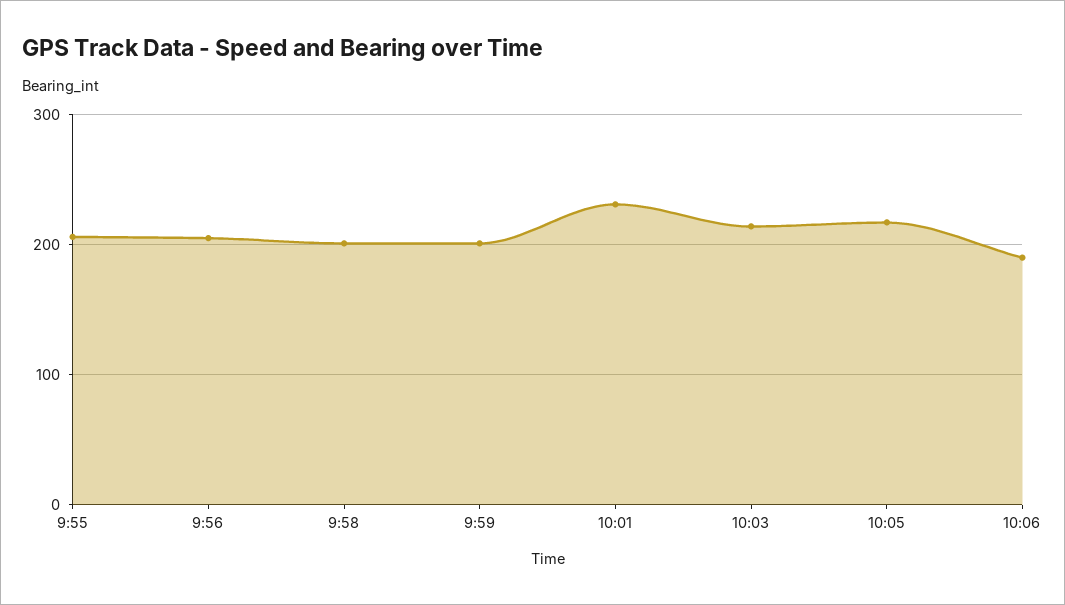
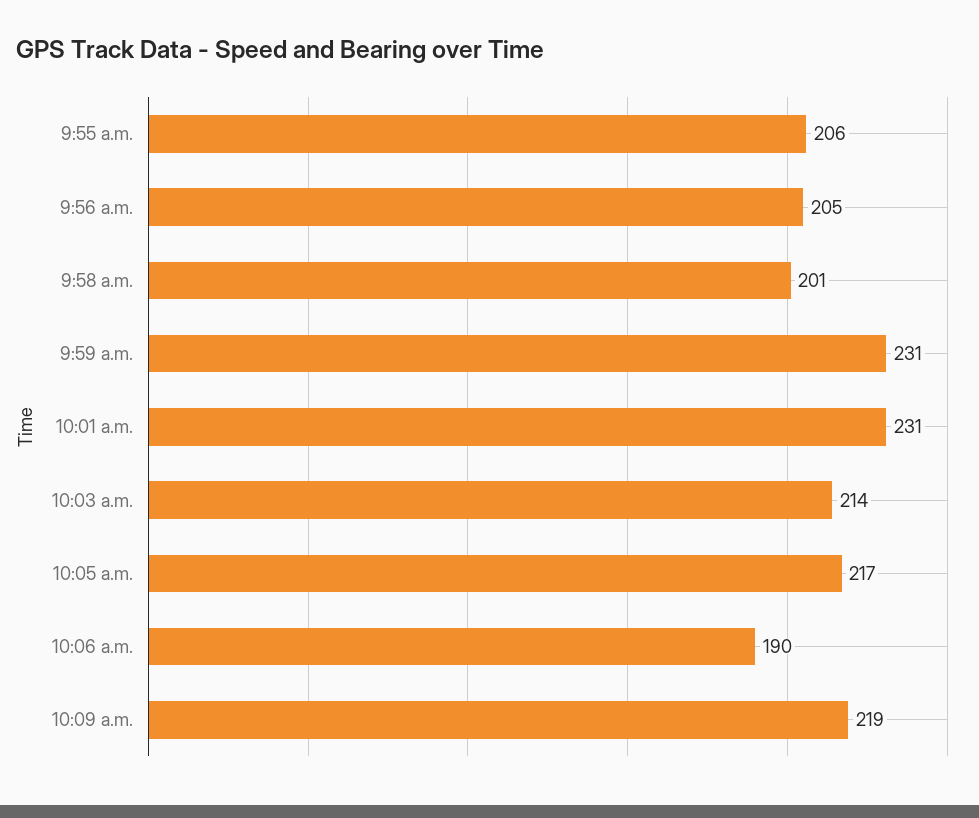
9:59: 200 -> 231
10:09 a.m.: none -> 219

